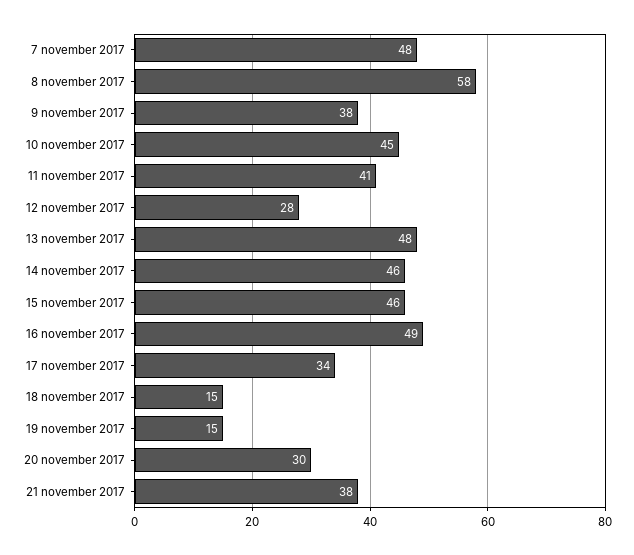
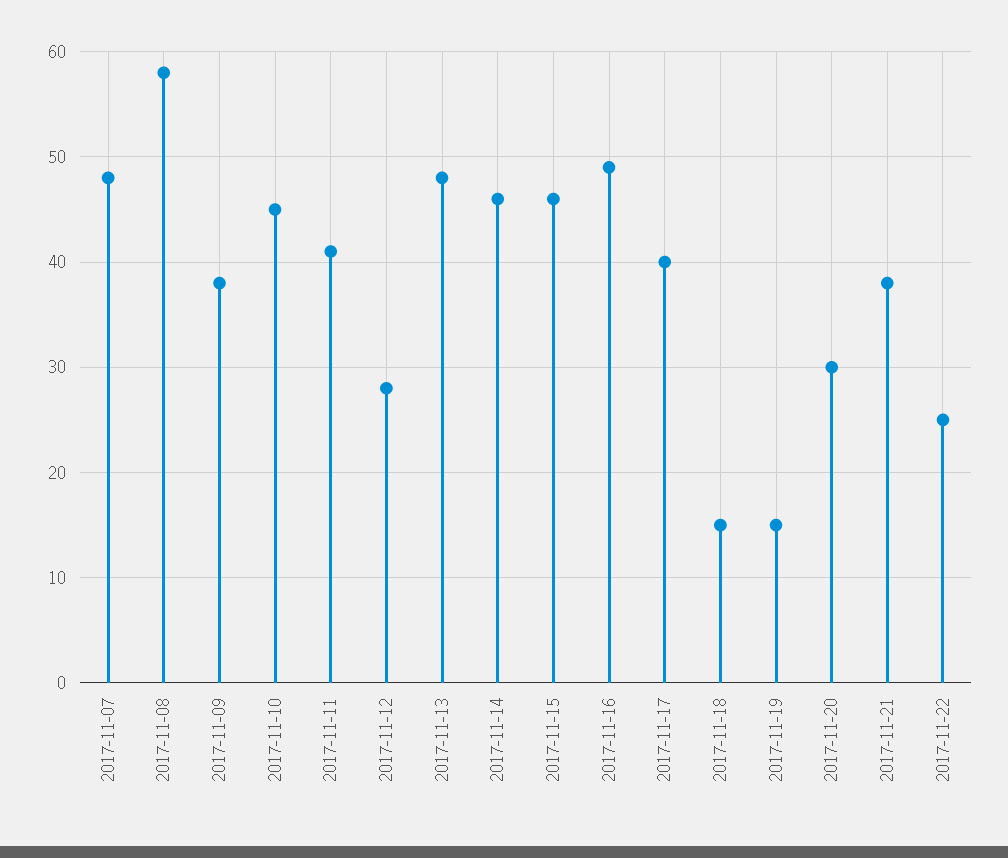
17 november 2017: 34 -> 40
2017-11-22: none -> 25

